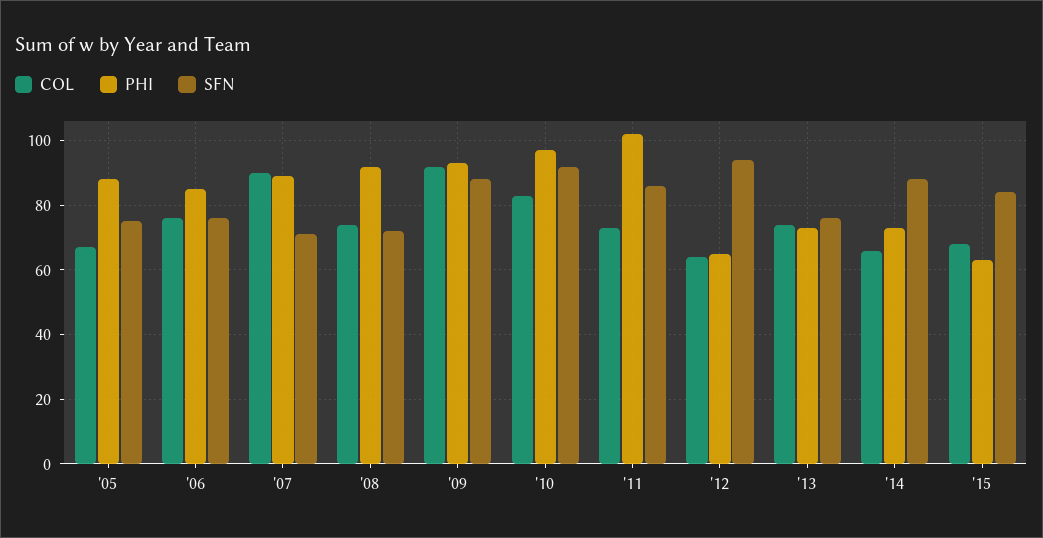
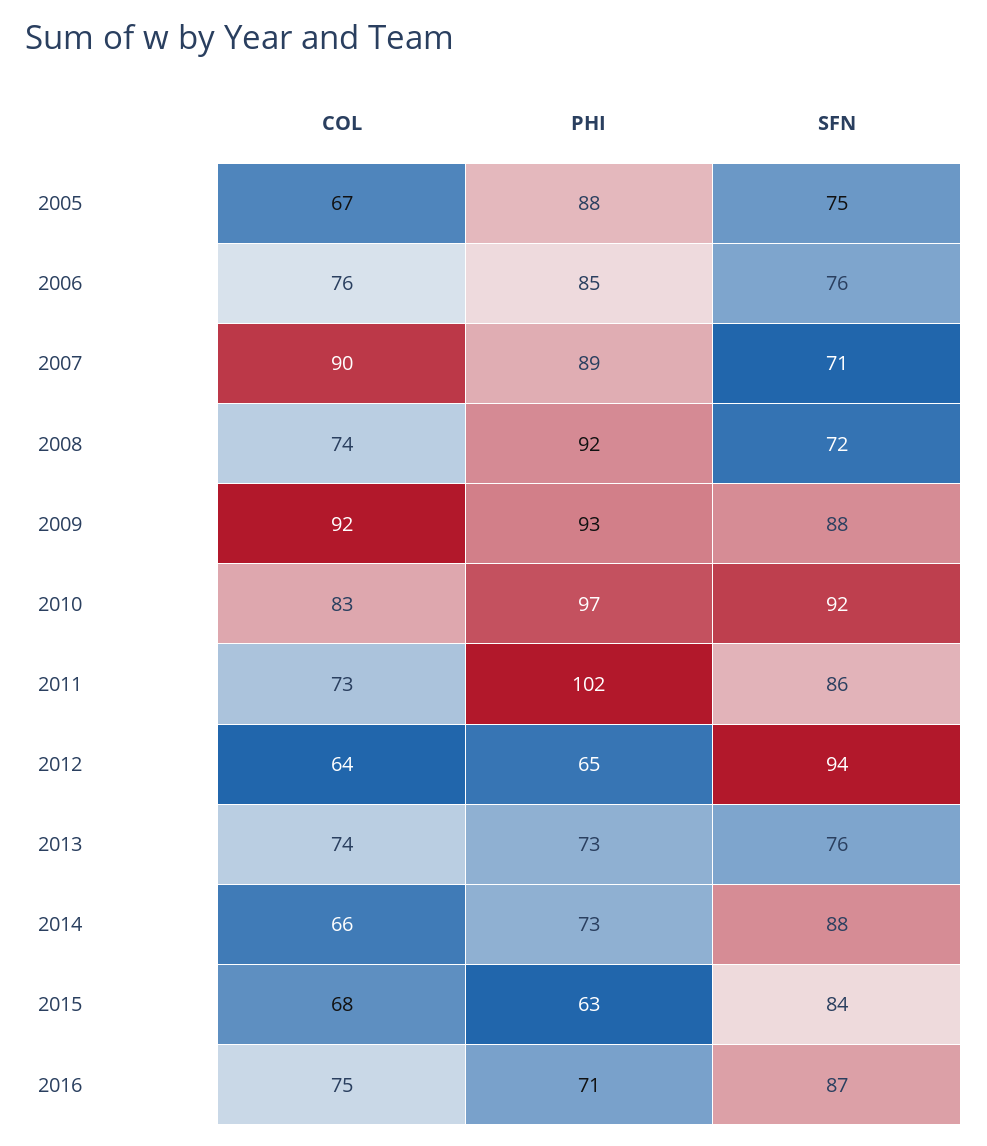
COL, 2016: none -> 75
PHI, 2016: none -> 71
SFN, 2016: none -> 87

